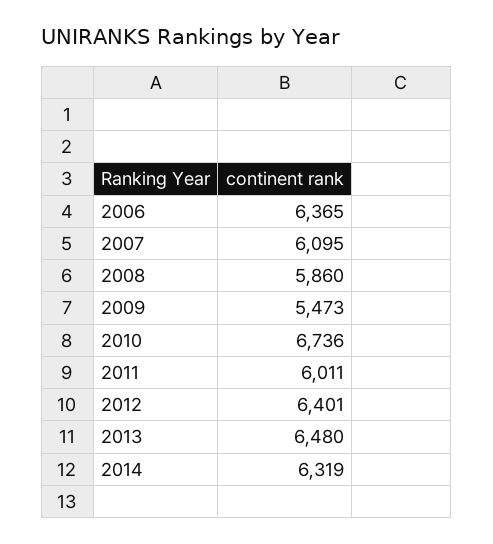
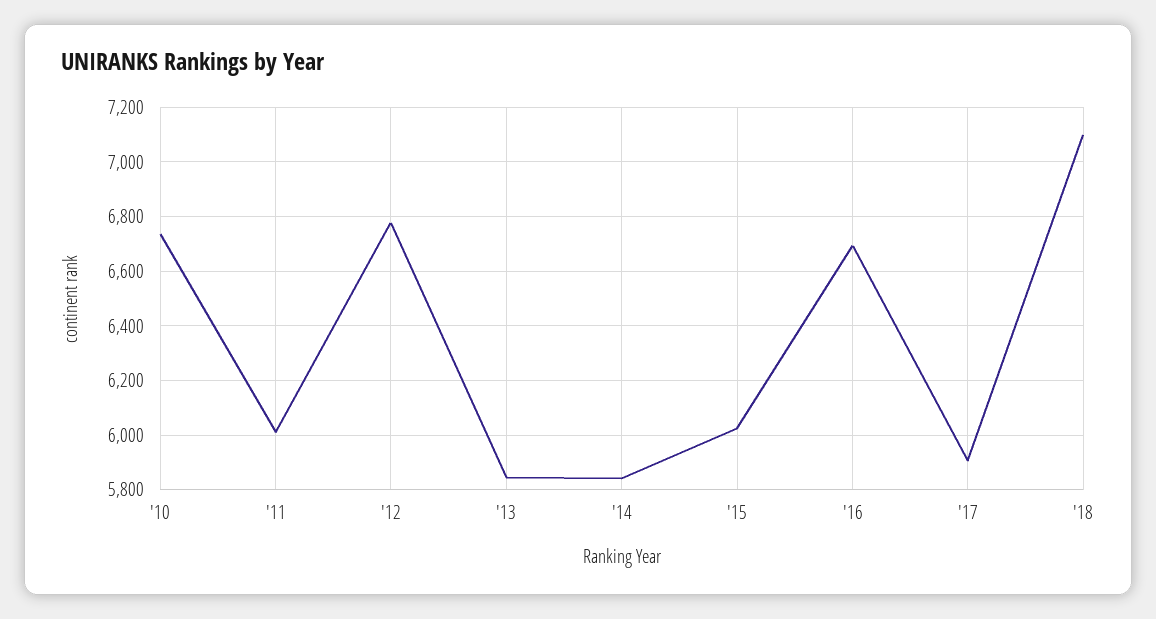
2006: 6365 -> none
2007: 6095 -> none
2008: 5860 -> none
2009: 5473 -> none
2012: 6401 -> 6775
2013: 6480 -> 5850
2014: 6319 -> 5850
'15: none -> 6025
'16: none -> 6700
'17: none -> 5900
'18: none -> 7100

